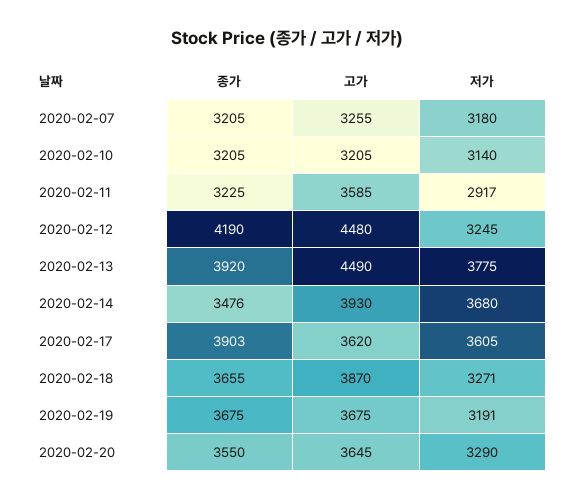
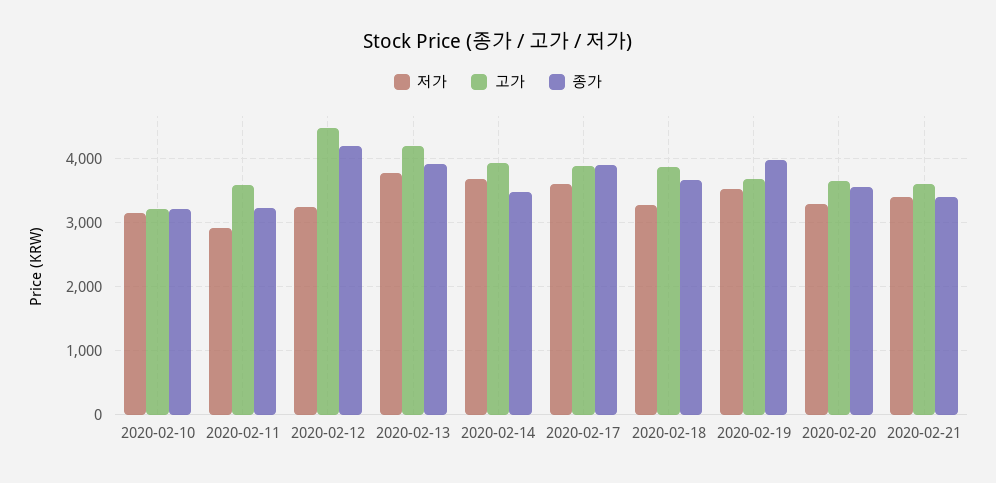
종가, 2020-02-07: 3205 -> none
고가, 2020-02-07: 3255 -> none
저가, 2020-02-07: 3180 -> none
고가, 2020-02-13: 4490 -> 4200
고가, 2020-02-17: 3620 -> 3900
종가, 2020-02-19: 3675 -> 4000
저가, 2020-02-19: 3191 -> 3500
저가, 2020-02-21: none -> 3400
고가, 2020-02-21: none -> 3600
종가, 2020-02-21: none -> 3400

